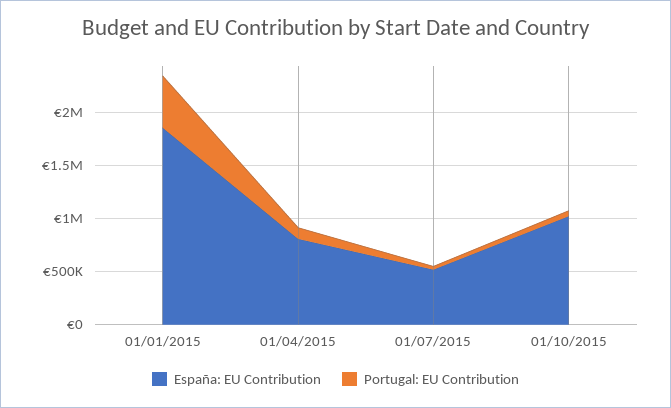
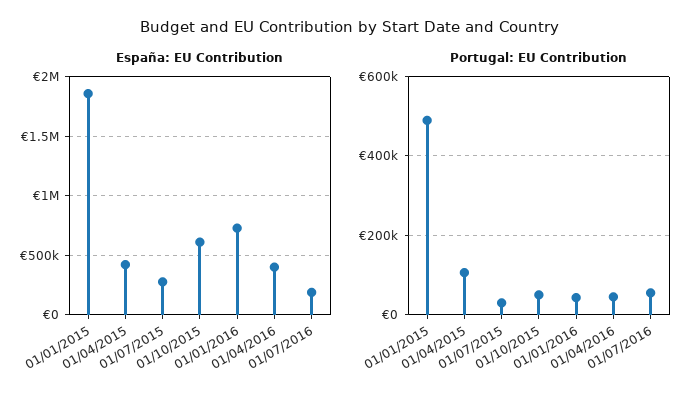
España: EU Contribution, 01/04/2015: 800000 -> 400000
España: EU Contribution, 01/07/2015: 500000 -> 300000
España: EU Contribution, 01/10/2015: 1000000 -> 600000
España: EU Contribution, 01/01/2016: none -> 700000
España: EU Contribution, 01/04/2016: none -> 400000
España: EU Contribution, 01/07/2016: none -> 200000
Portugal: EU Contribution, 01/01/2016: none -> 40000
Portugal: EU Contribution, 01/04/2016: none -> 40000
Portugal: EU Contribution, 01/07/2016: none -> 60000

